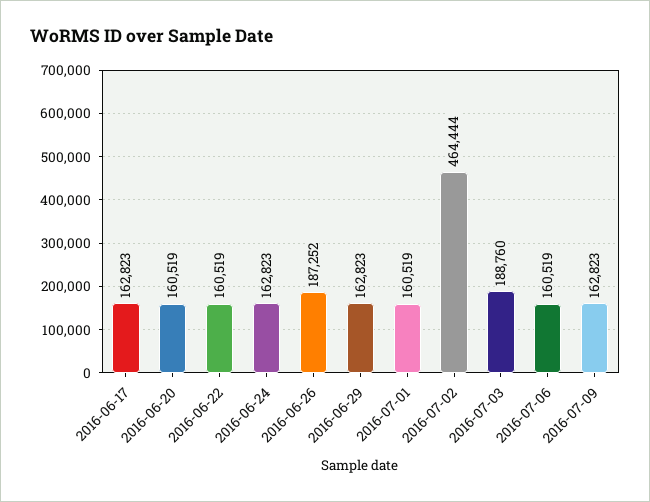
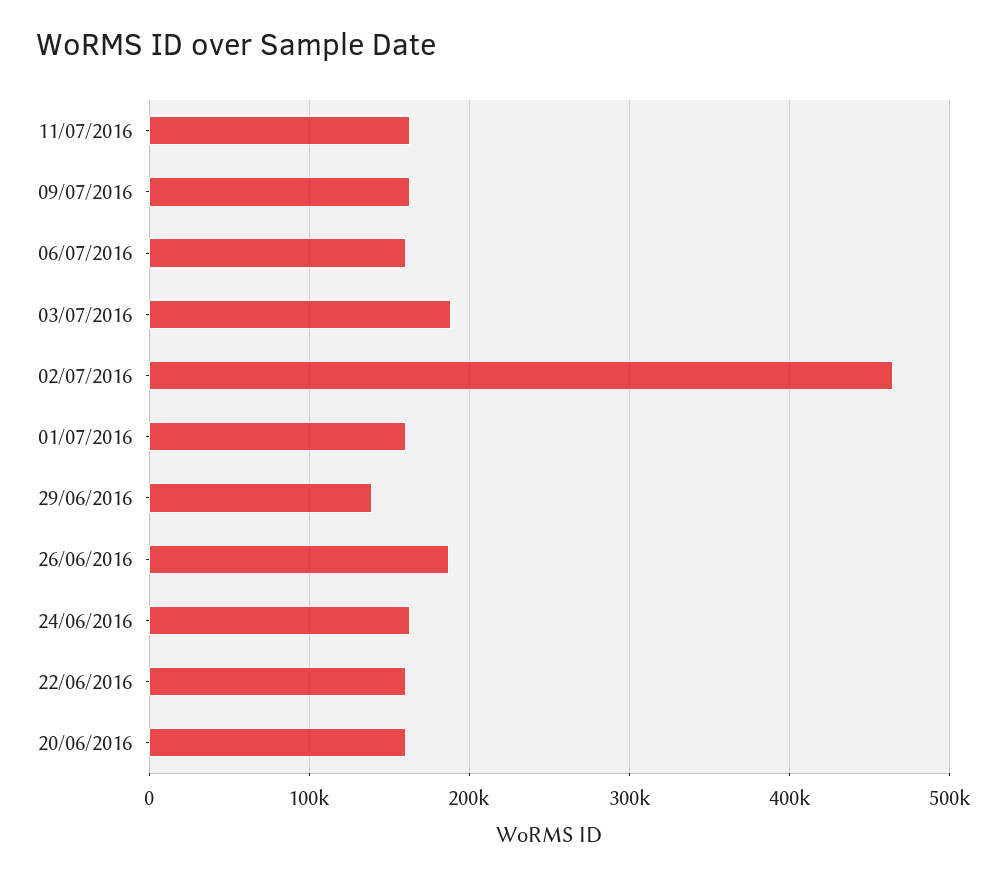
2016-06-17: 162823 -> none
2016-06-29: 162823 -> 140000
11/07/2016: none -> 160000

